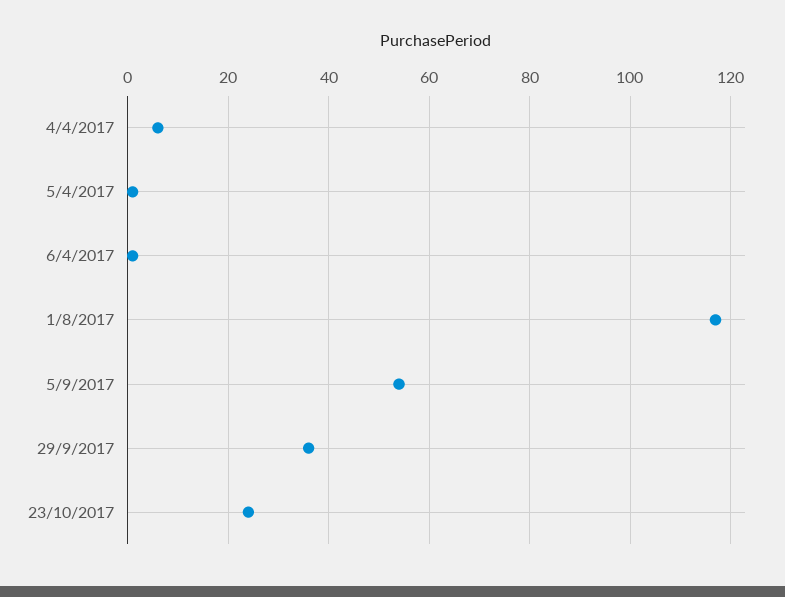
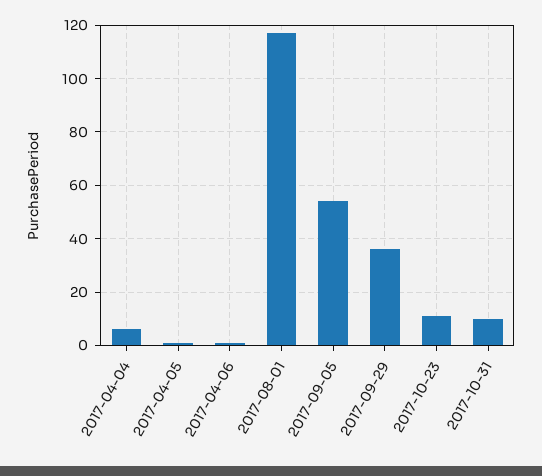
23/10/2017: 25 -> 10
2017-10-31: none -> 10

